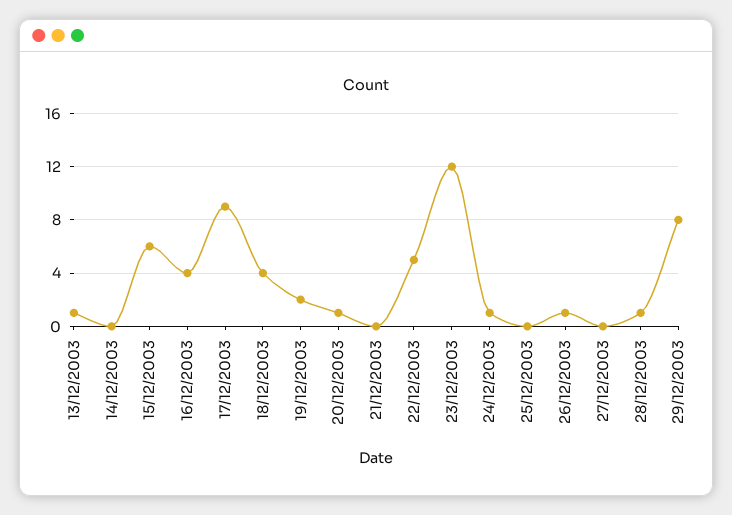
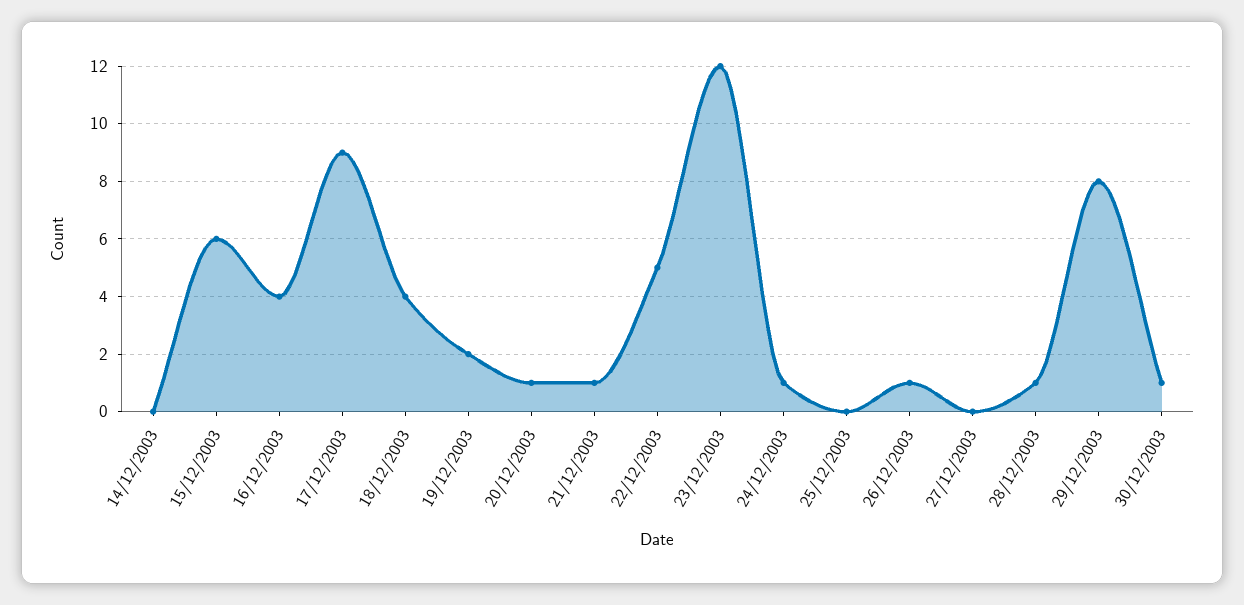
13/12/2003: 1 -> none
21/12/2003: 0 -> 1
30/12/2003: none -> 1

